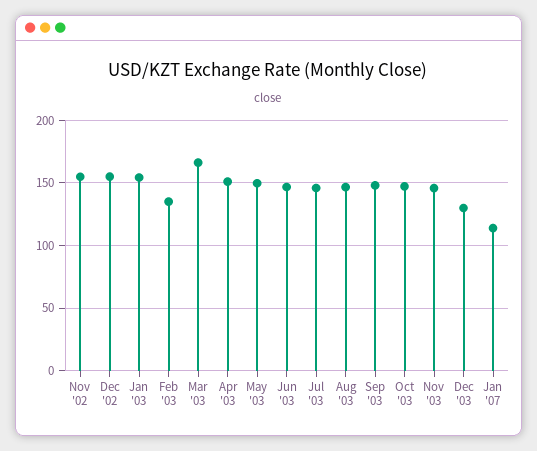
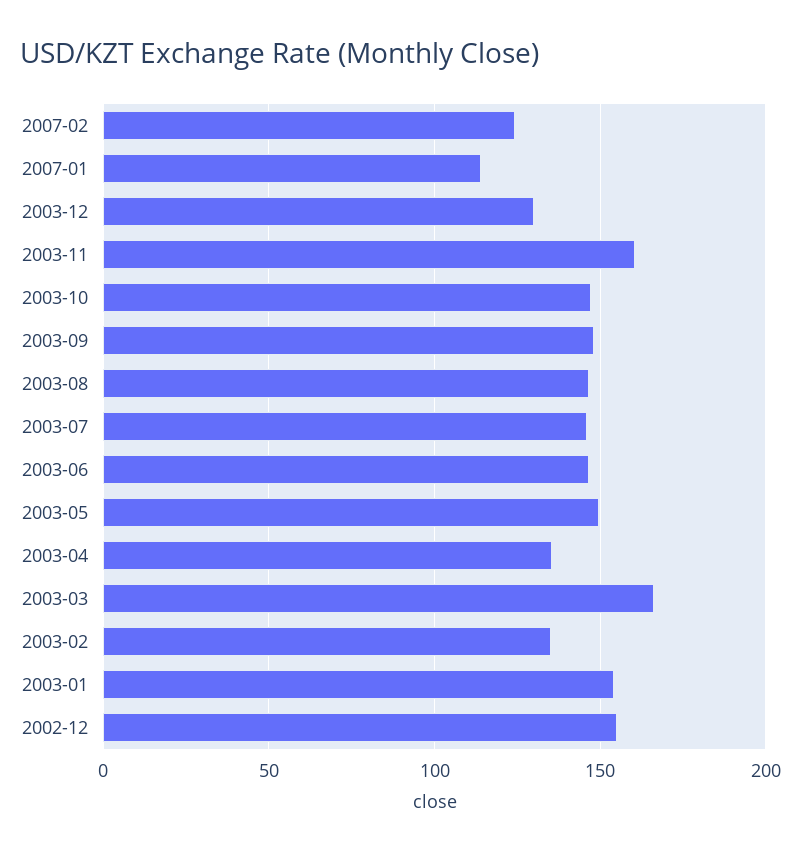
Nov '02: 155 -> none
Apr '03: 150 -> 135
Nov '03: 145 -> 160
2007-02: none -> 125

